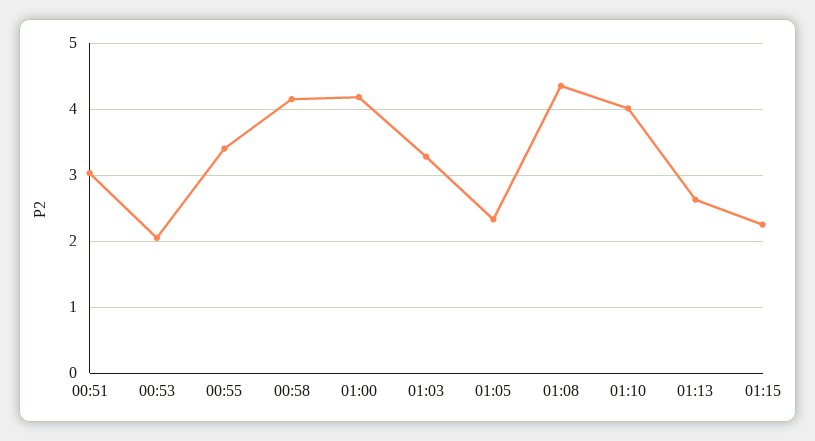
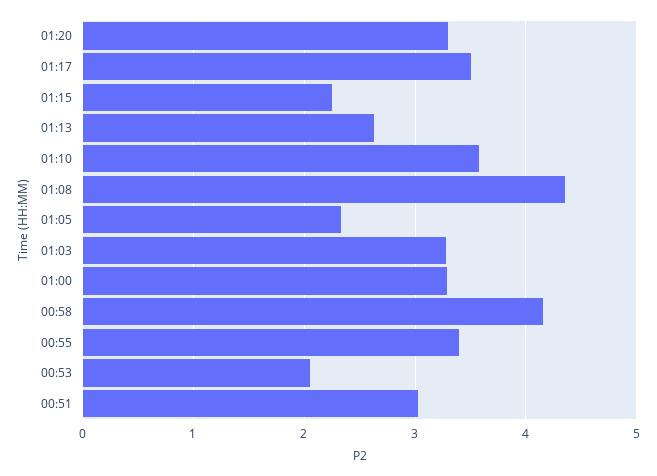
01:00: 4.2 -> 3.3
01:10: 4 -> 3.6
01:20: none -> 3.3
01:17: none -> 3.5

